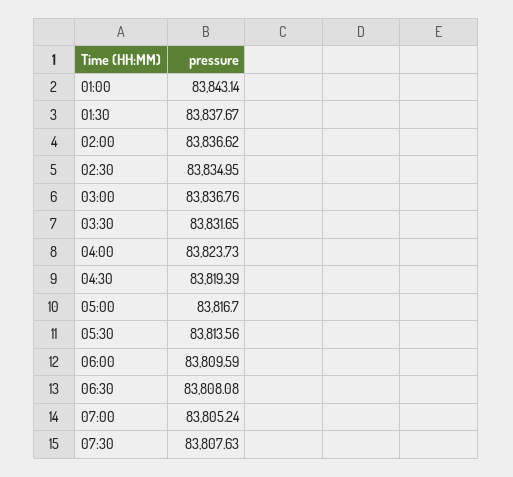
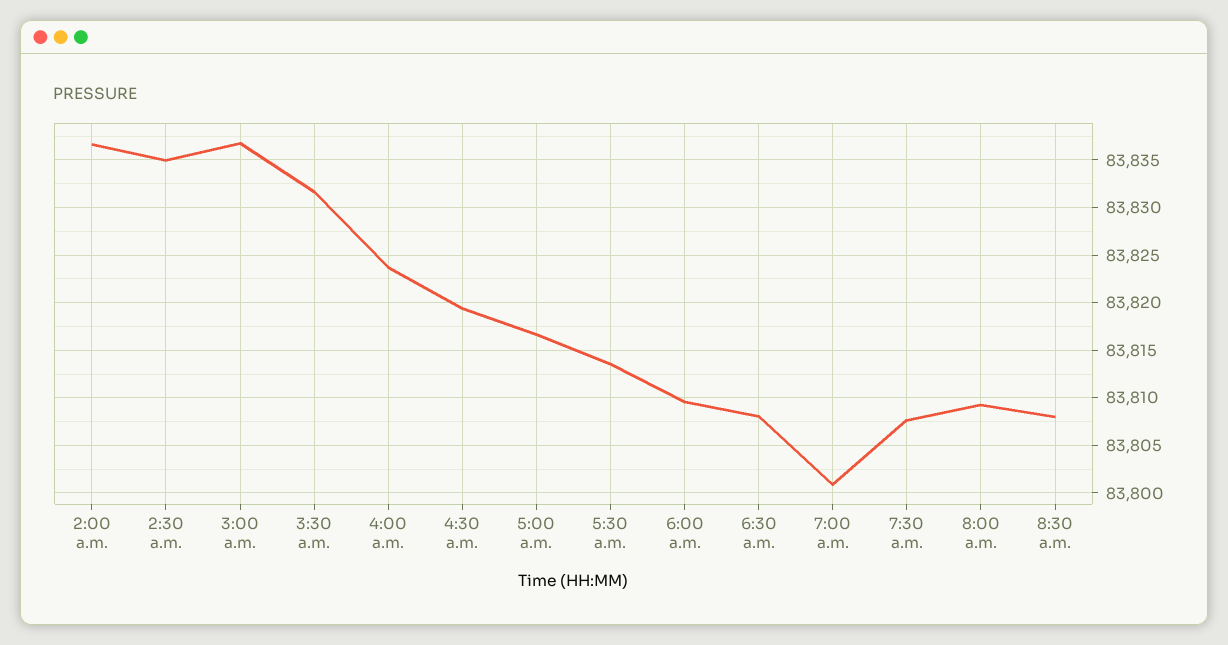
01:00: 83843.14 -> none
01:30: 83837.67 -> none
07:00: 83805.24 -> 83801
8:00 a.m.: none -> 83809
8:30 a.m.: none -> 83808

